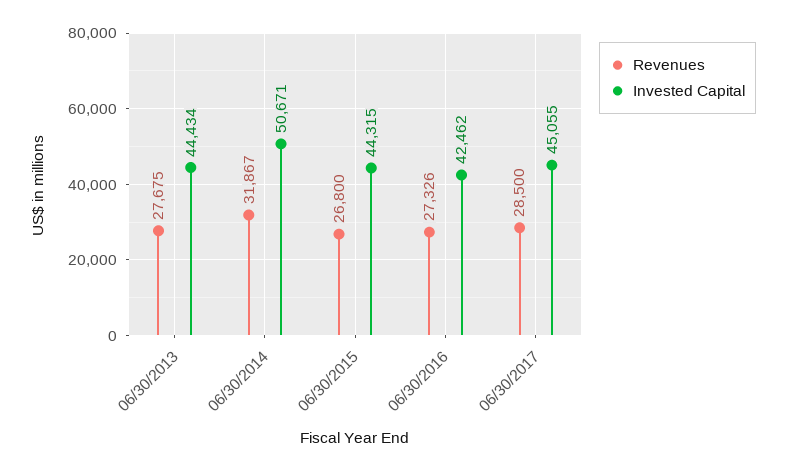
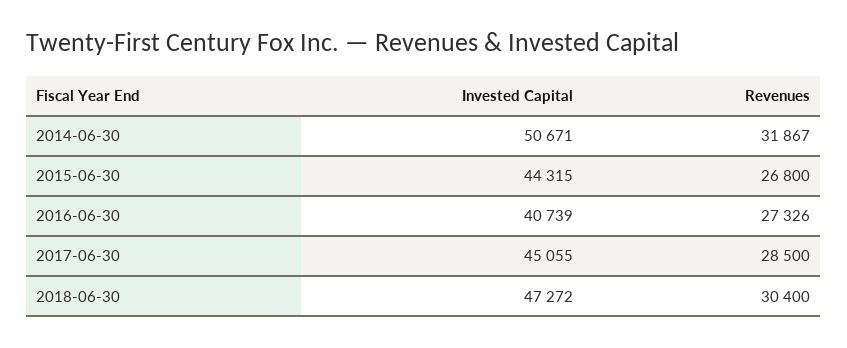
Revenues, 06/30/2013: 27675 -> none
Invested Capital, 06/30/2013: 44434 -> none
Invested Capital, 06/30/2016: 42462 -> 40739
Invested Capital, 2018-06-30: none -> 47272
Revenues, 2018-06-30: none -> 30400

